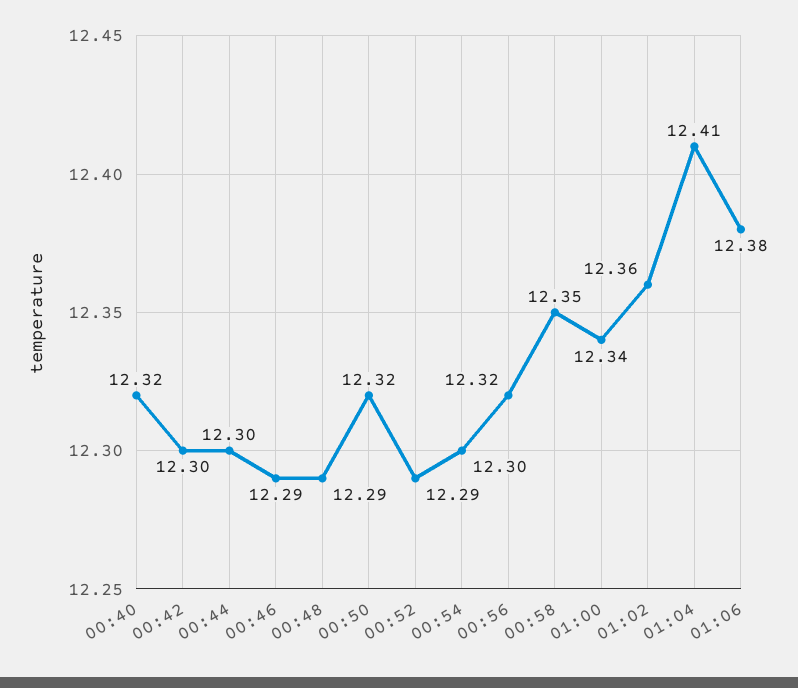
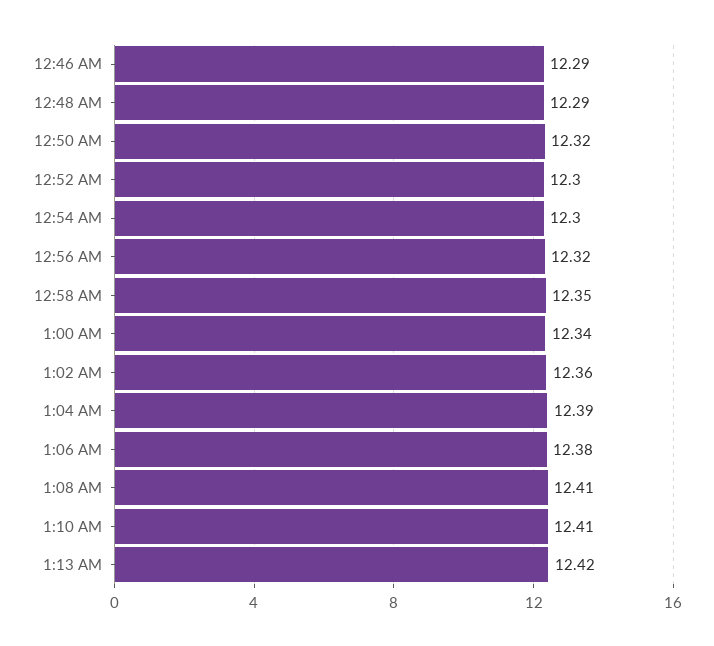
00:40: 12.32 -> none
00:42: 12.3 -> none
00:44: 12.3 -> none
00:52: 12.29 -> 12.3
01:04: 12.41 -> 12.39
1:08 AM: none -> 12.41
1:10 AM: none -> 12.41
1:13 AM: none -> 12.42

